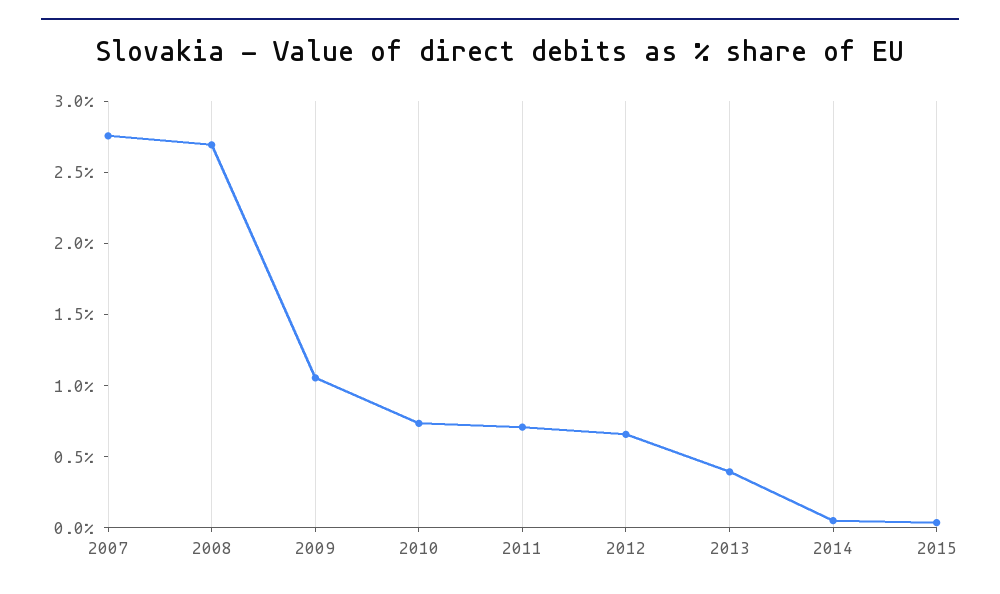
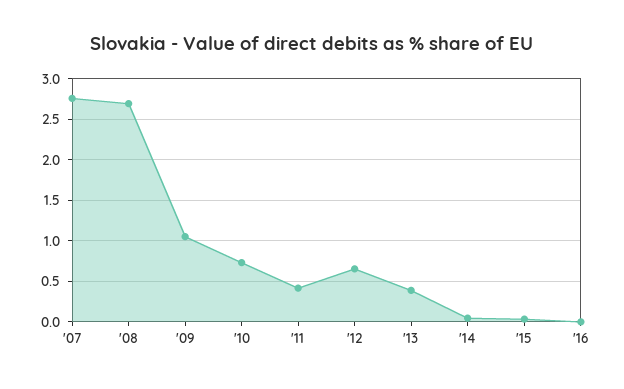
2011: 0.7 -> 0.4
'16: none -> 0

